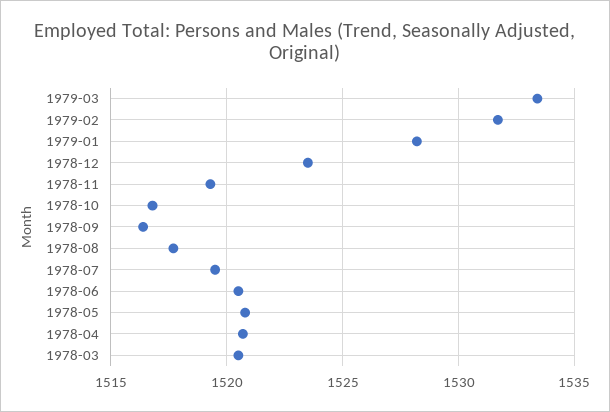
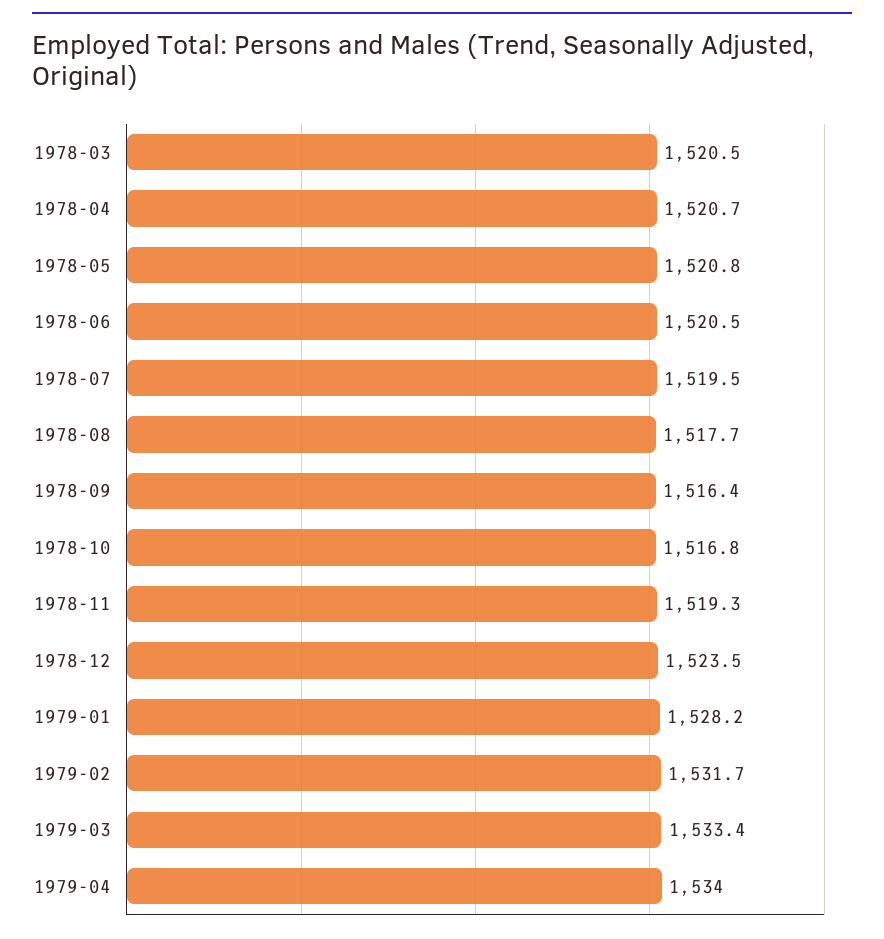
1979-04: none -> 1534

